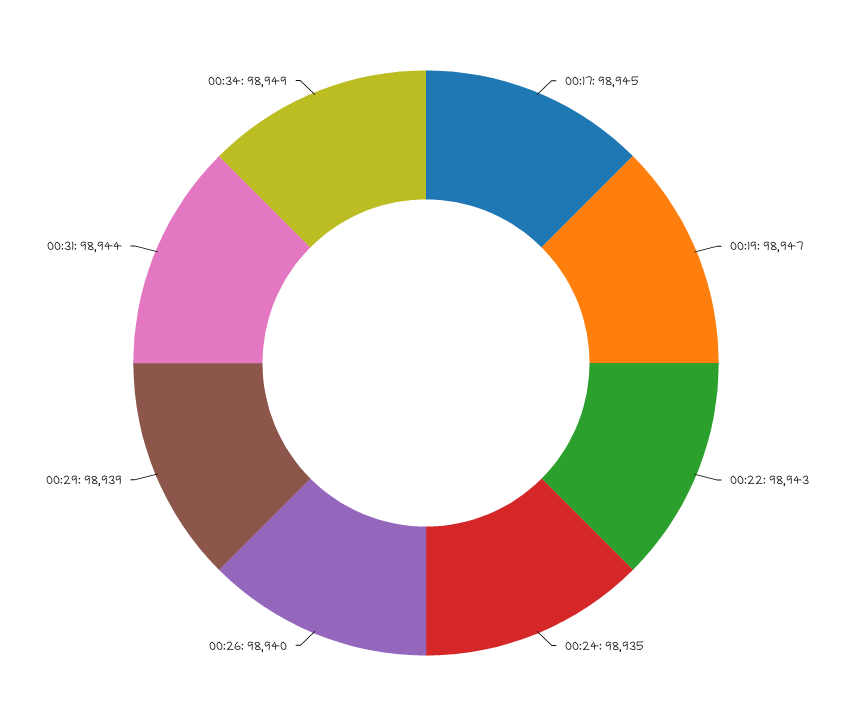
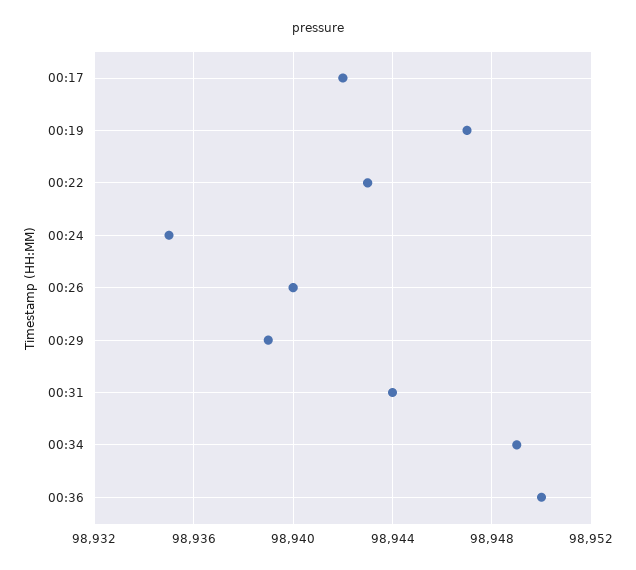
00:17: 98945 -> 98942
00:36: none -> 98950

